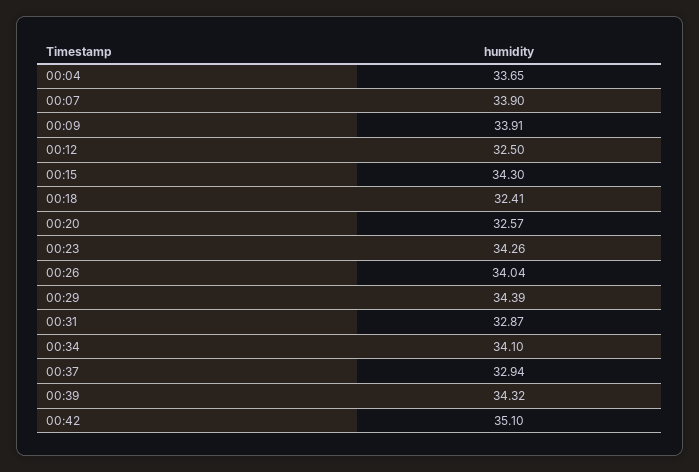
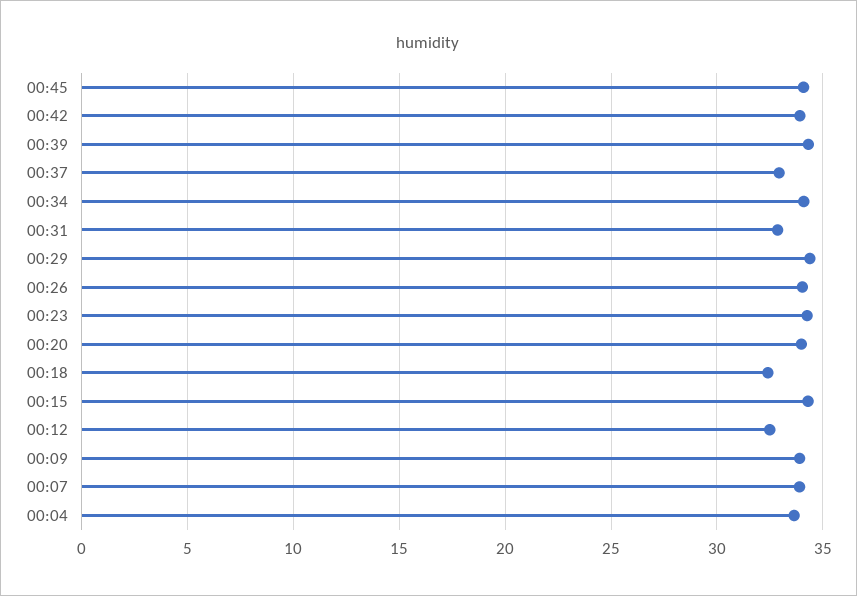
00:20: 32.57 -> 34
00:42: 35.1 -> 34
00:45: none -> 34

